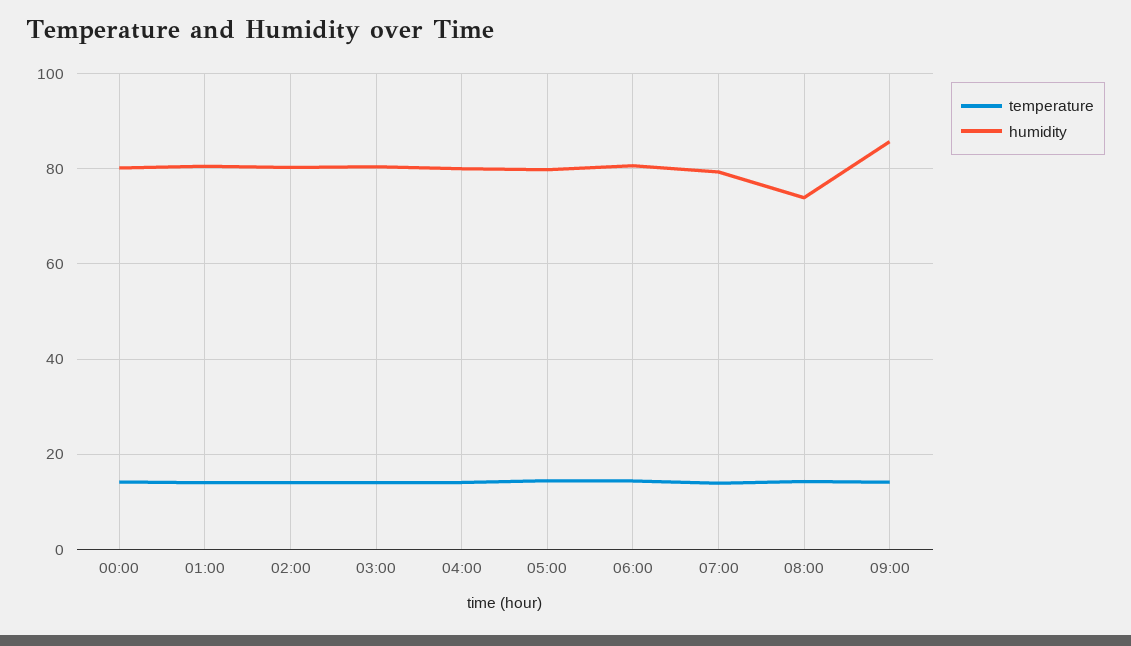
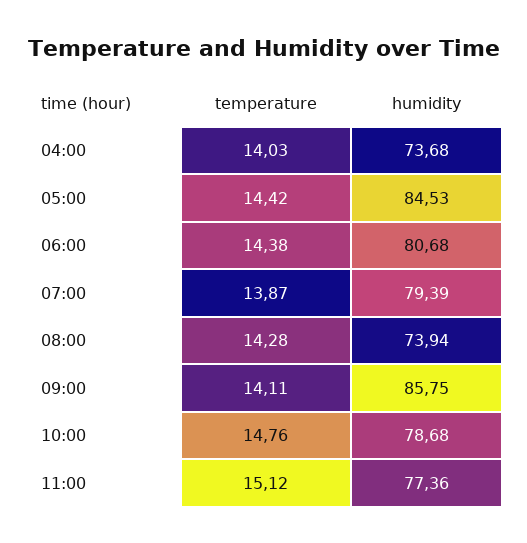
temperature, 00:00: 14 -> none
humidity, 00:00: 80 -> none
temperature, 01:00: 14 -> none
humidity, 01:00: 80 -> none
temperature, 02:00: 14 -> none
humidity, 02:00: 80 -> none
temperature, 03:00: 14 -> none
humidity, 03:00: 80 -> none
humidity, 04:00: 80 -> 73.68
humidity, 05:00: 80 -> 84.53
temperature, 10:00: none -> 14.76
humidity, 10:00: none -> 78.68
temperature, 11:00: none -> 15.12
humidity, 11:00: none -> 77.36

